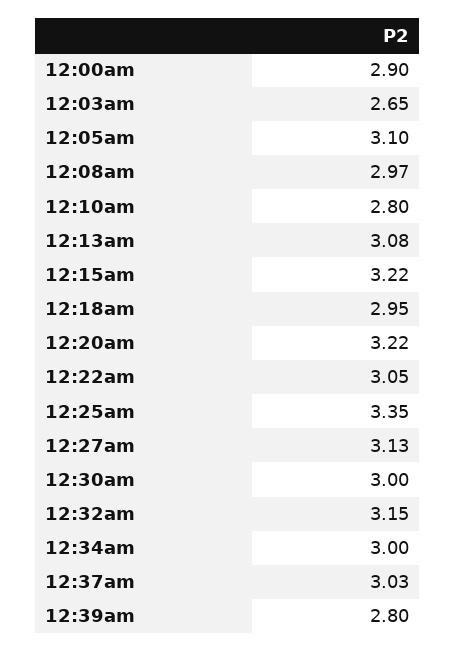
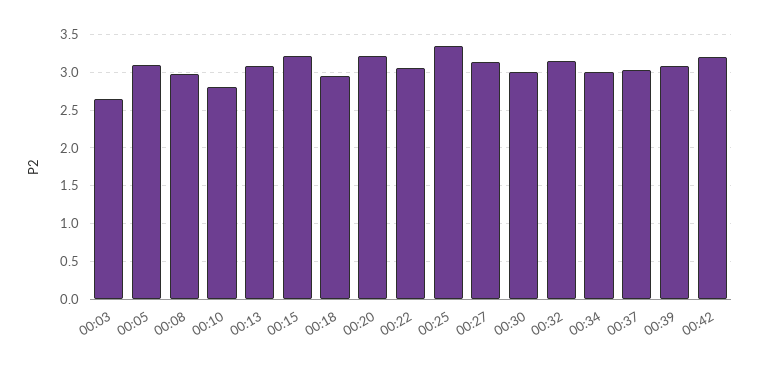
12:00am: 2.9 -> none
12:39am: 2.8 -> 3.1
00:42: none -> 3.2

